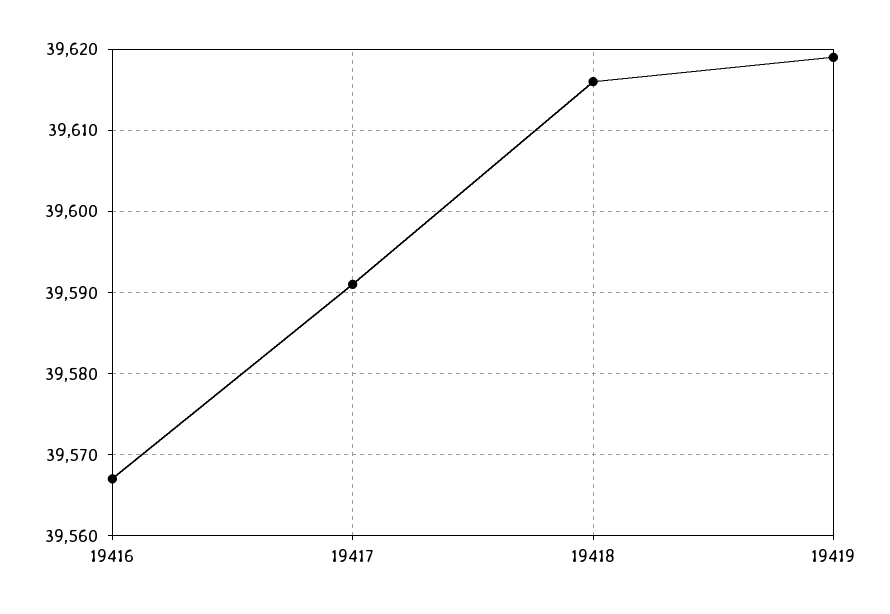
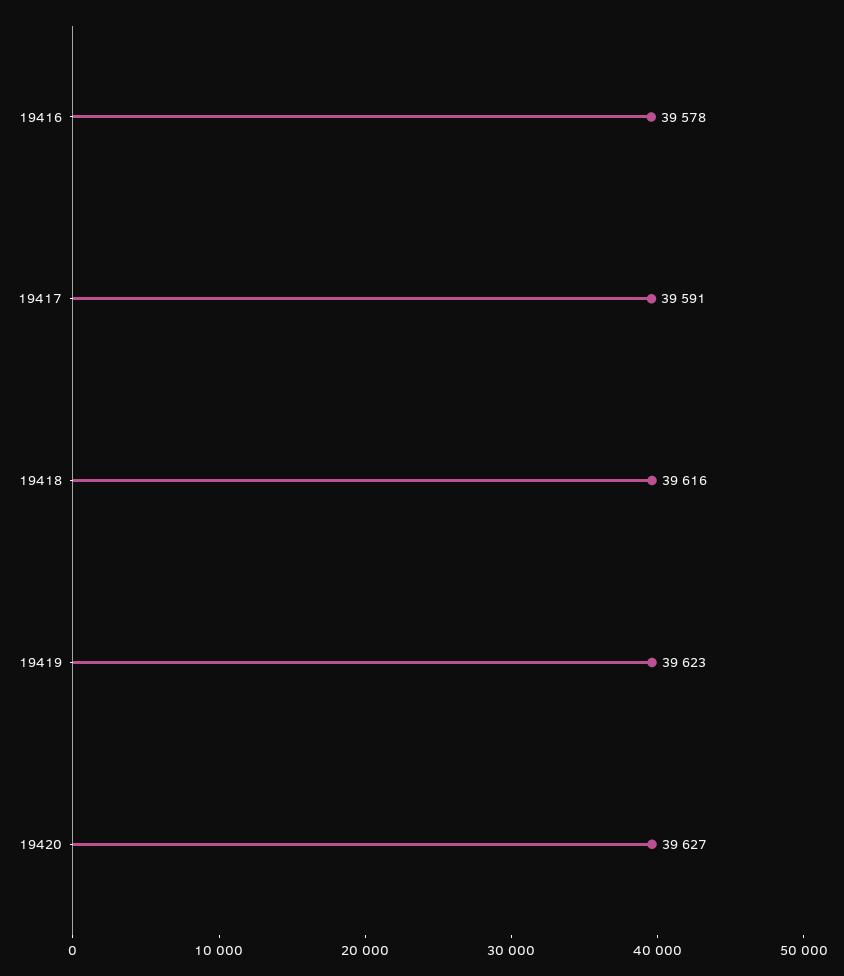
19416: 39567 -> 39578
19419: 39619 -> 39623
19420: none -> 39627

